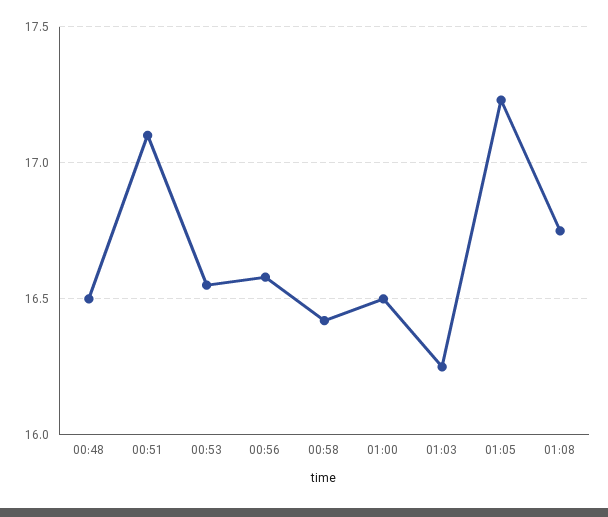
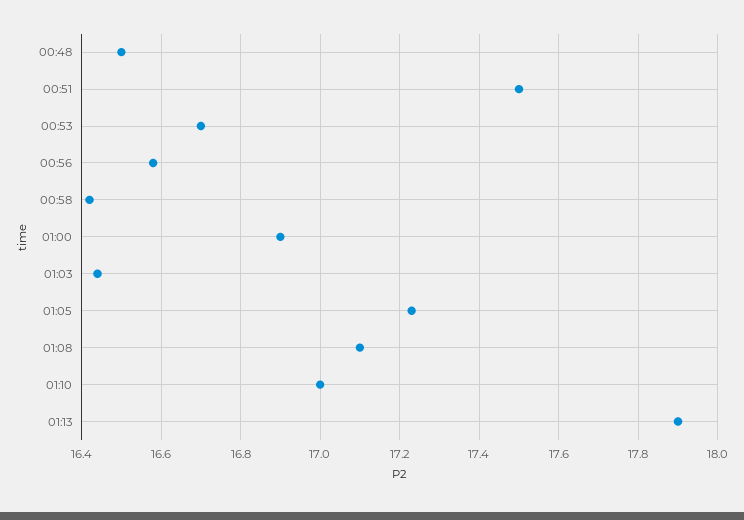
00:51: 17.1 -> 17.5
00:53: 16.55 -> 16.7
01:00: 16.5 -> 16.9
01:03: 16.25 -> 16.45
01:08: 16.75 -> 17.1
01:10: none -> 17
01:13: none -> 17.9

